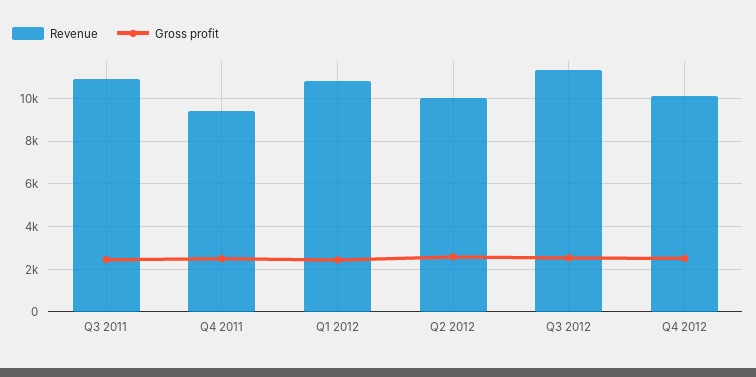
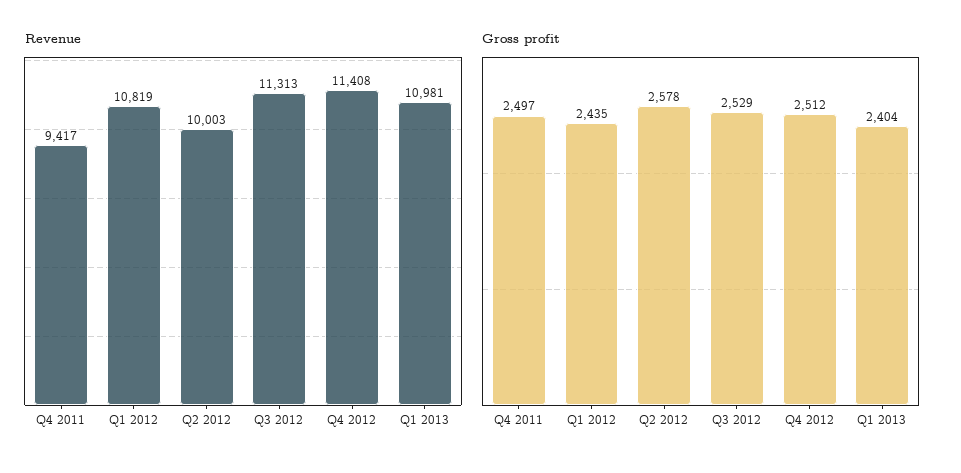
Revenue, Q3 2011: 11000 -> none
Gross profit, Q3 2011: 2500 -> none
Revenue, Q4 2012: 10000 -> 11408
Revenue, Q1 2013: none -> 10981
Gross profit, Q1 2013: none -> 2404

